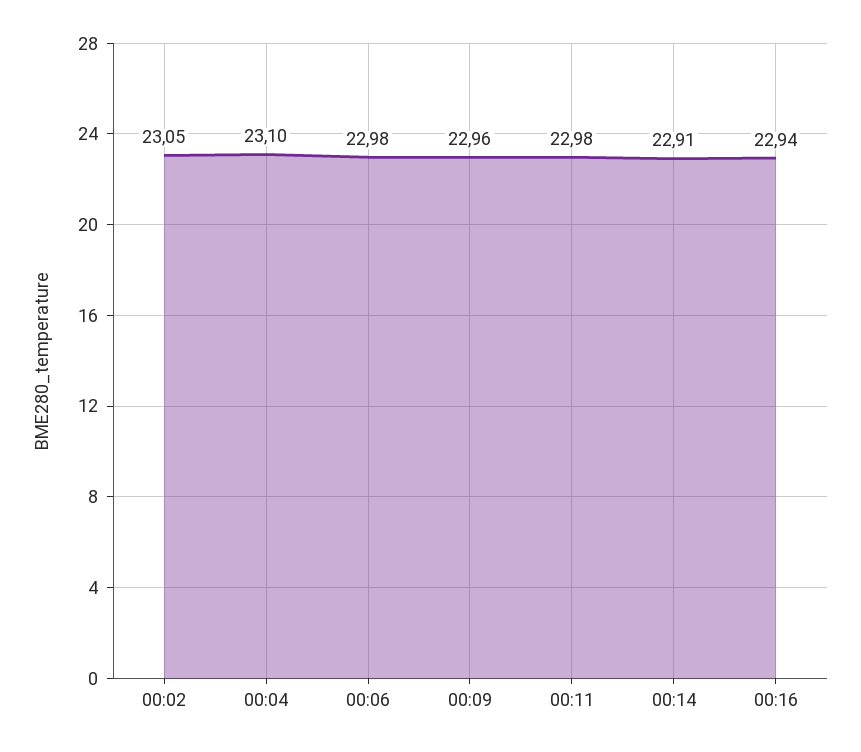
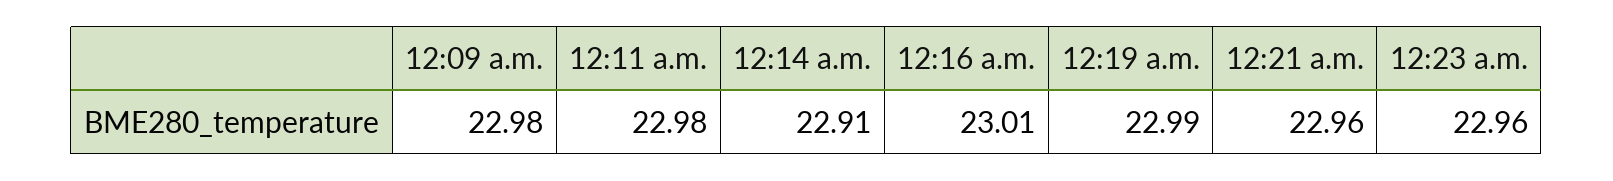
00:02: 23.05 -> none
00:04: 23.1 -> none
00:06: 22.98 -> none
00:09: 22.96 -> 22.98
00:16: 22.94 -> 23.01
12:19 a.m.: none -> 22.99
12:21 a.m.: none -> 22.96
12:23 a.m.: none -> 22.96

